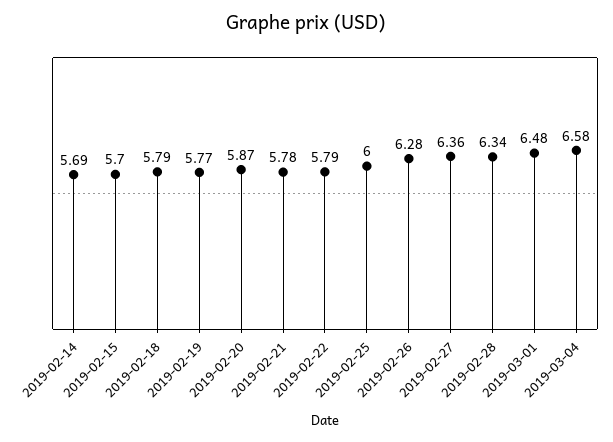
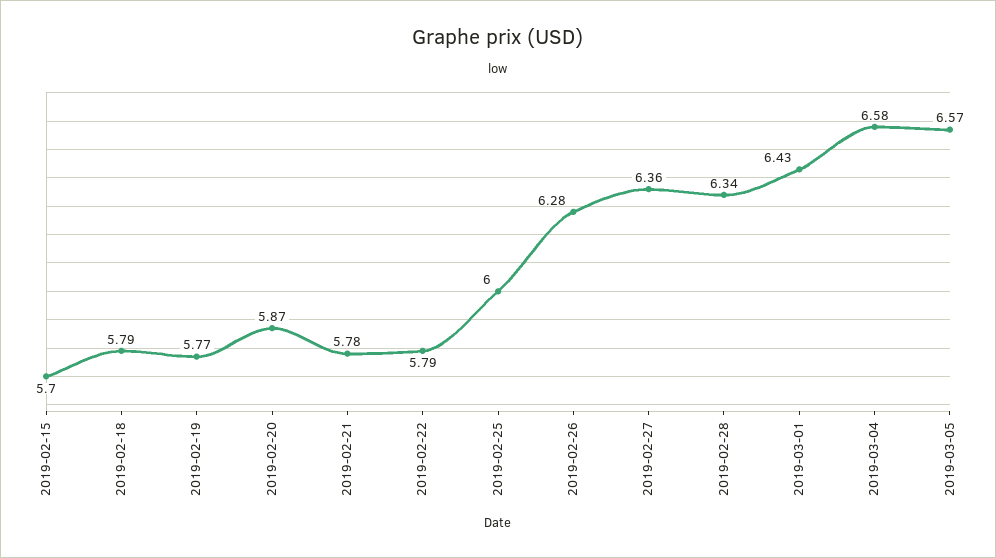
2019-02-14: 5.69 -> none
2019-03-01: 6.48 -> 6.43
2019-03-05: none -> 6.57

